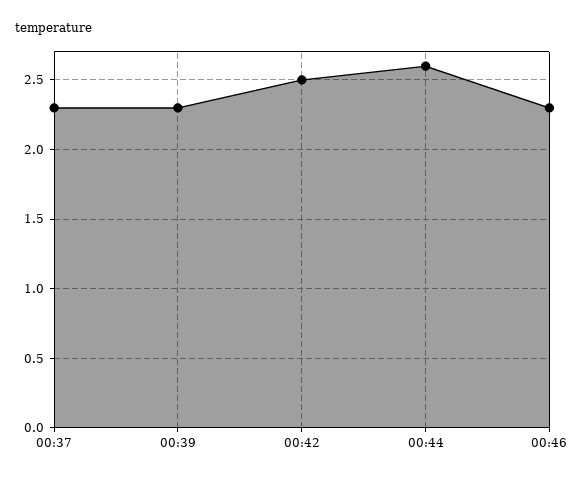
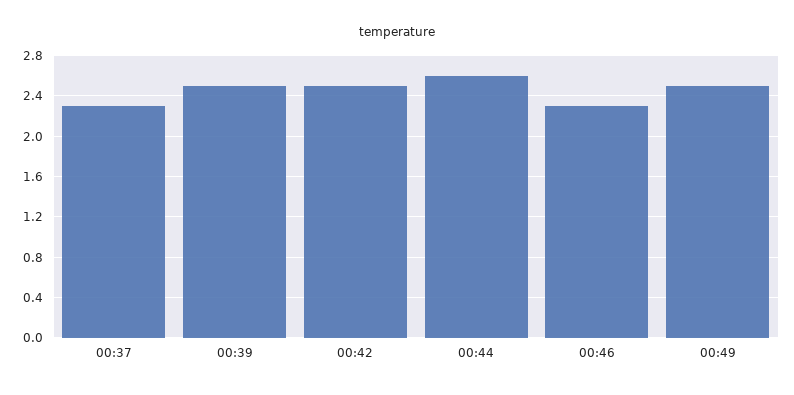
00:39: 2.3 -> 2.5
00:49: none -> 2.5

